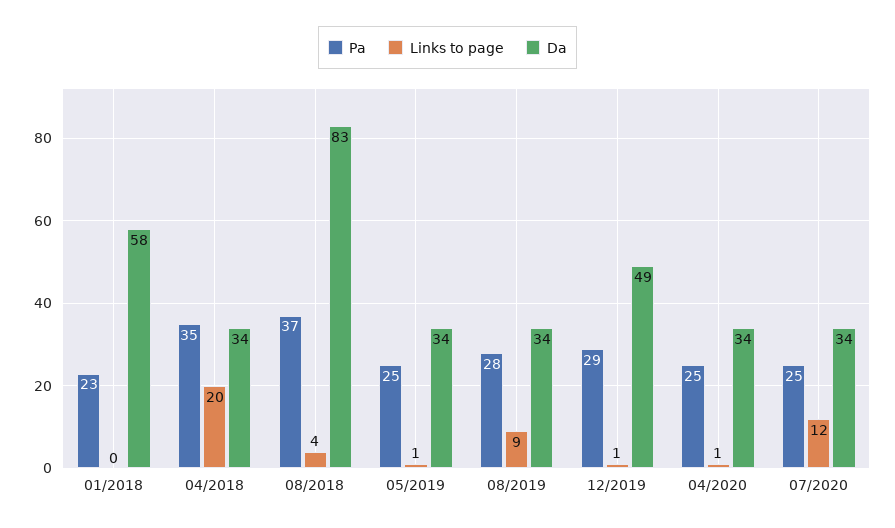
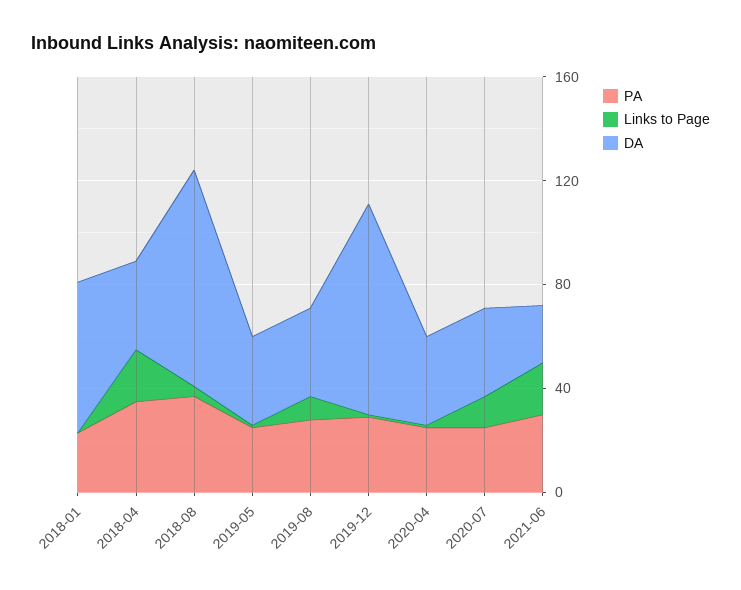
Da, 12/2019: 49 -> 80
Pa, 2021-06: none -> 30
Links to page, 2021-06: none -> 20
Da, 2021-06: none -> 20

